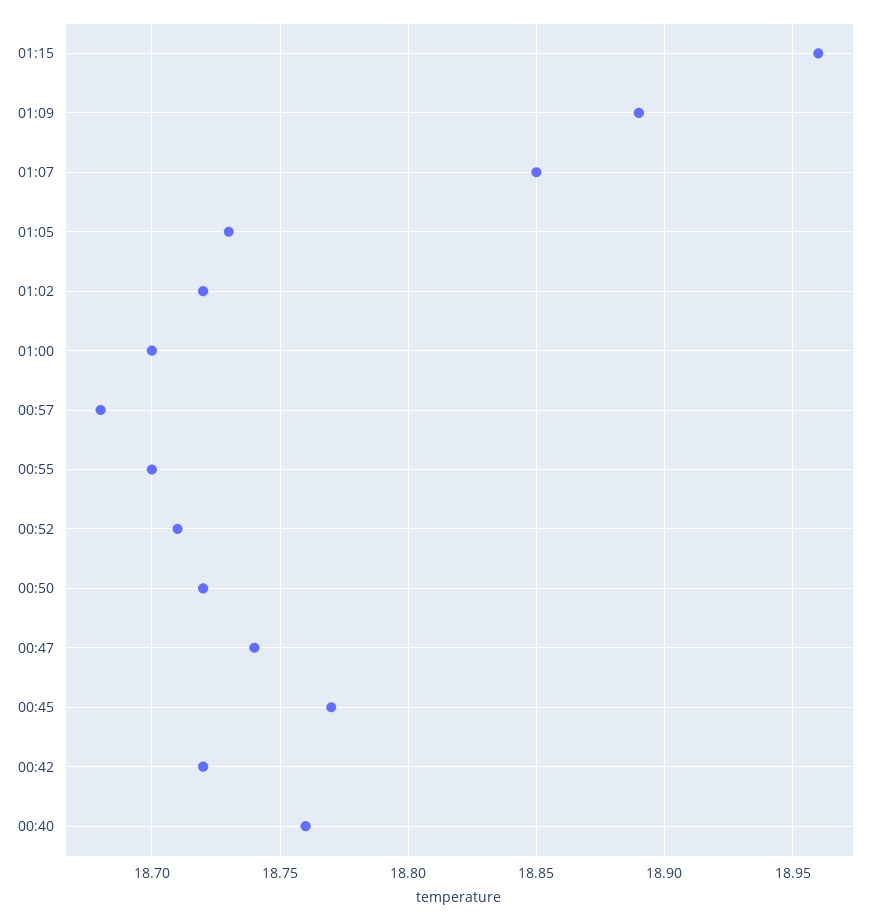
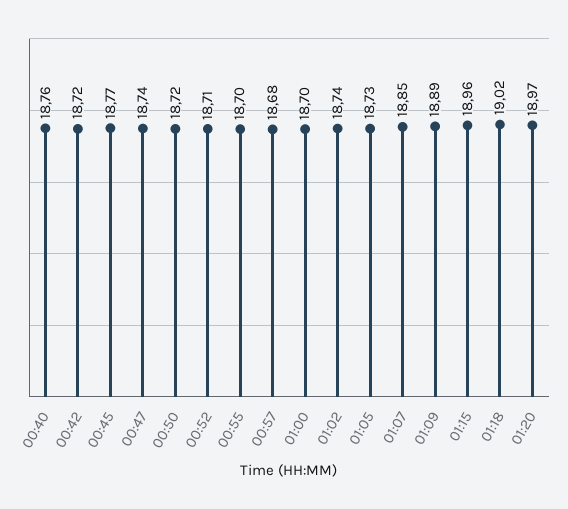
01:02: 18.72 -> 18.74
01:18: none -> 19.02
01:20: none -> 18.97

